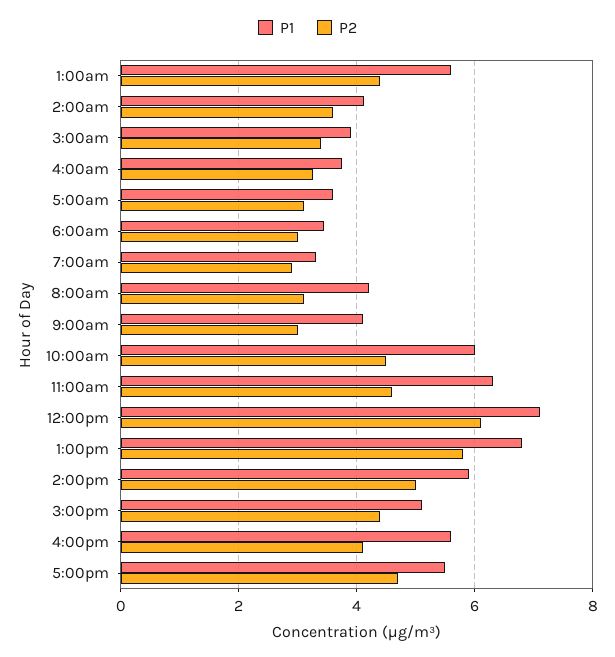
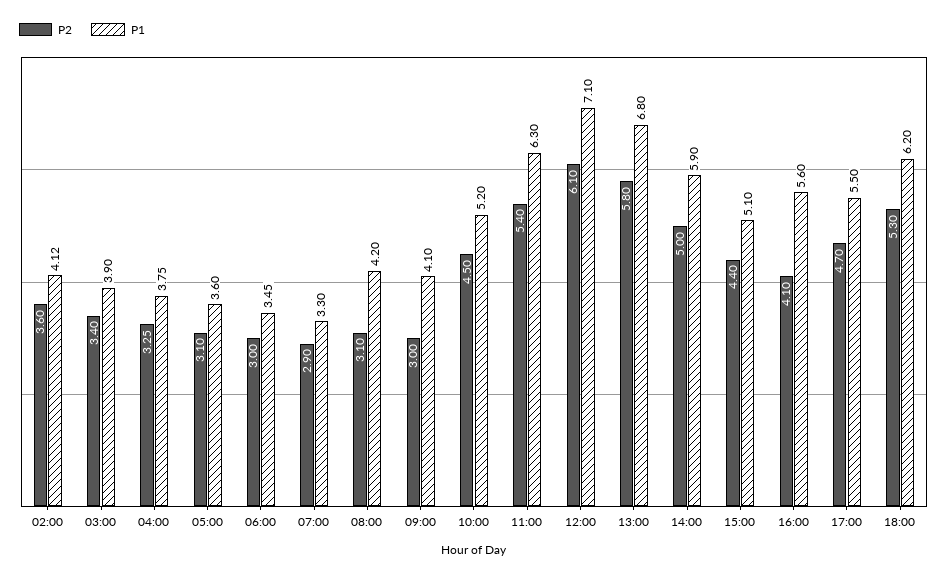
P1, 1:00am: 5.6 -> none
P2, 1:00am: 4.4 -> none
P1, 10:00am: 6 -> 5.2
P2, 11:00am: 4.6 -> 5.4
P2, 18:00: none -> 5.3
P1, 18:00: none -> 6.2

